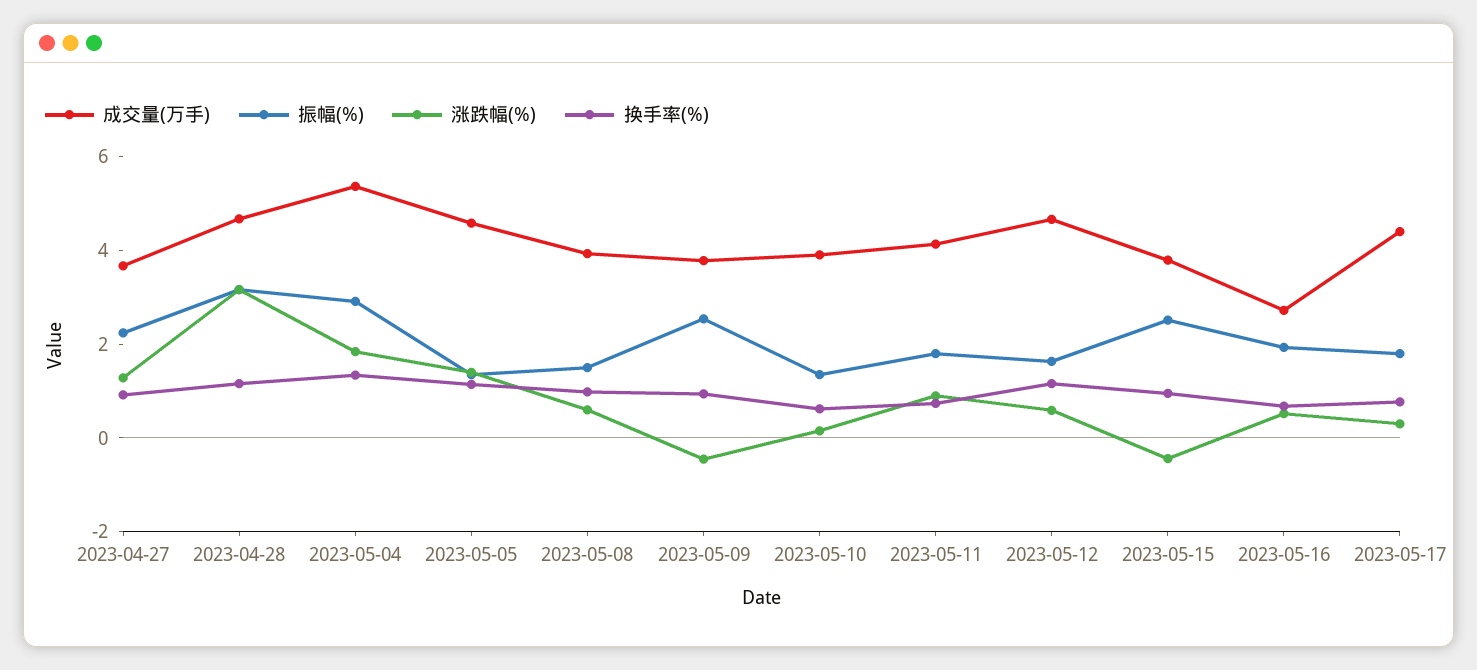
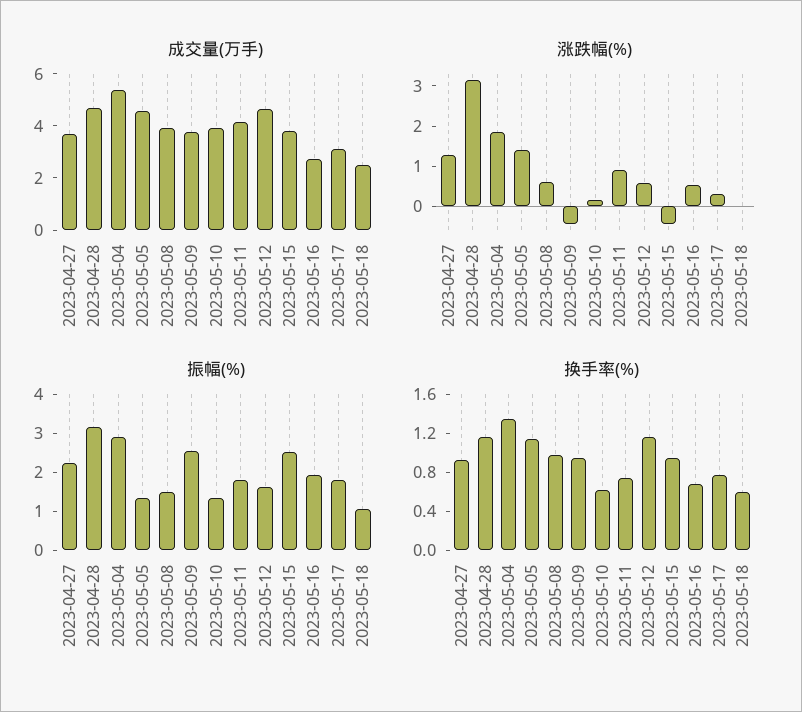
成交量(万手), 2023-05-17: 4.5 -> 3
成交量(万手), 2023-05-18: none -> 2.5
涨跌幅(%), 2023-05-18: none -> 0
振幅(%), 2023-05-18: none -> 1
换手率(%), 2023-05-18: none -> 0.6

